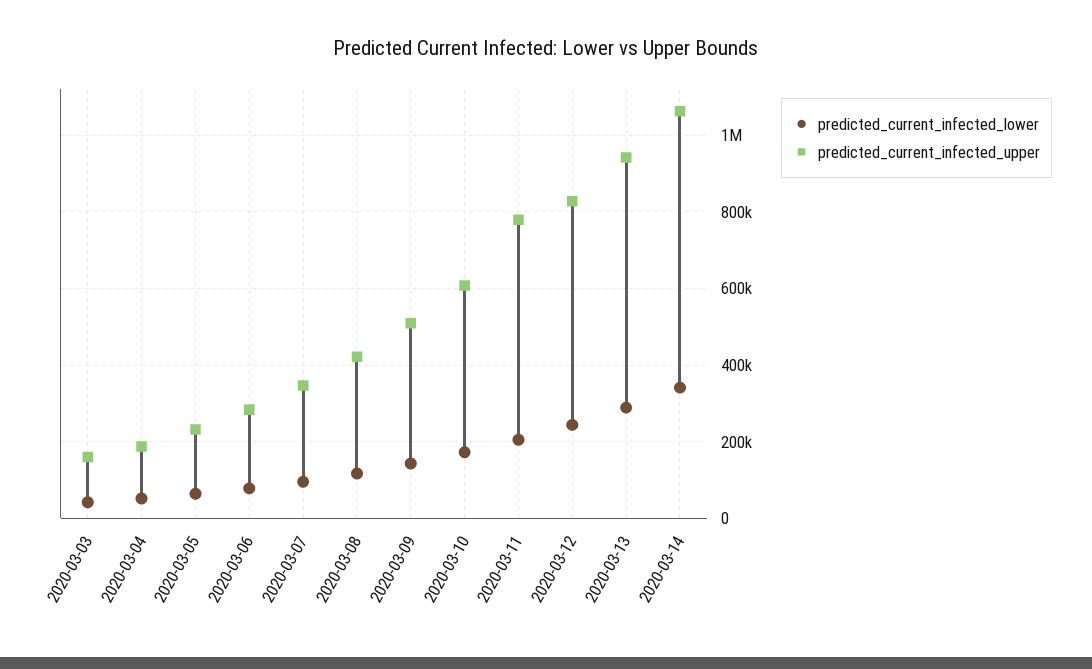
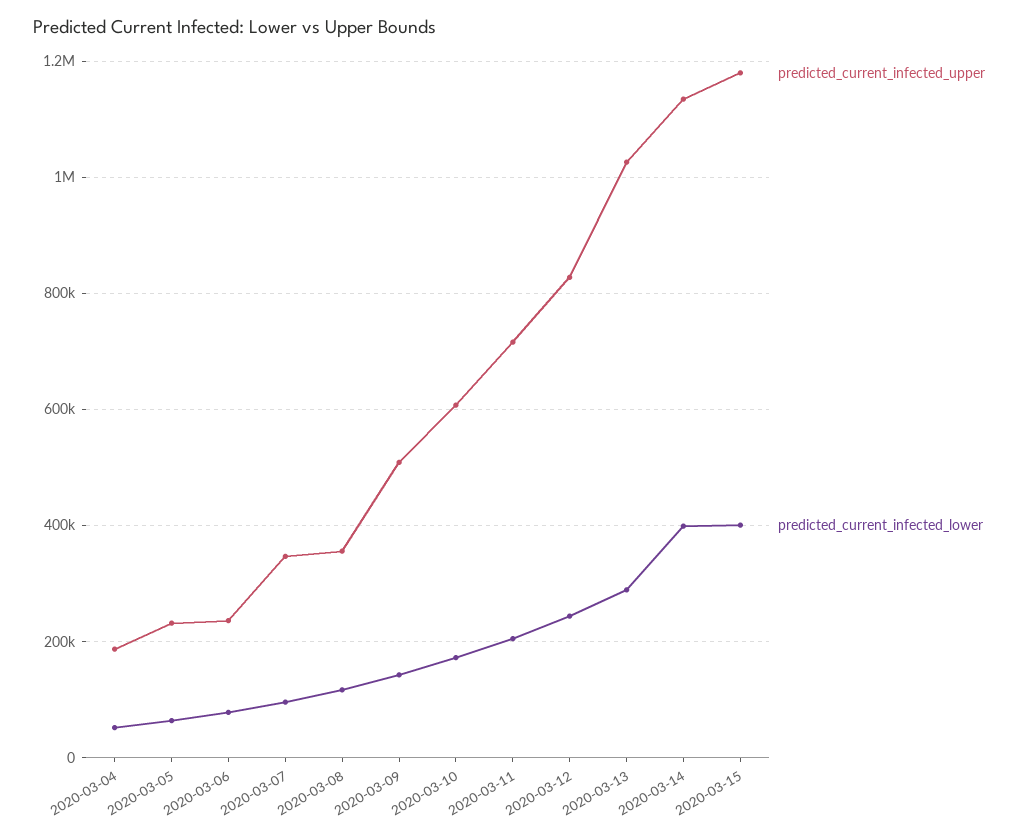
predicted_current_infected_lower, 2020-03-03: 40000 -> none
predicted_current_infected_upper, 2020-03-03: 160000 -> none
predicted_current_infected_upper, 2020-03-06: 280000 -> 240000
predicted_current_infected_upper, 2020-03-08: 420000 -> 360000
predicted_current_infected_upper, 2020-03-11: 780000 -> 720000
predicted_current_infected_upper, 2020-03-13: 940000 -> 1020000
predicted_current_infected_lower, 2020-03-14: 340000 -> 400000
predicted_current_infected_upper, 2020-03-14: 1060000 -> 1140000
predicted_current_infected_upper, 2020-03-15: none -> 1180000
predicted_current_infected_lower, 2020-03-15: none -> 400000

